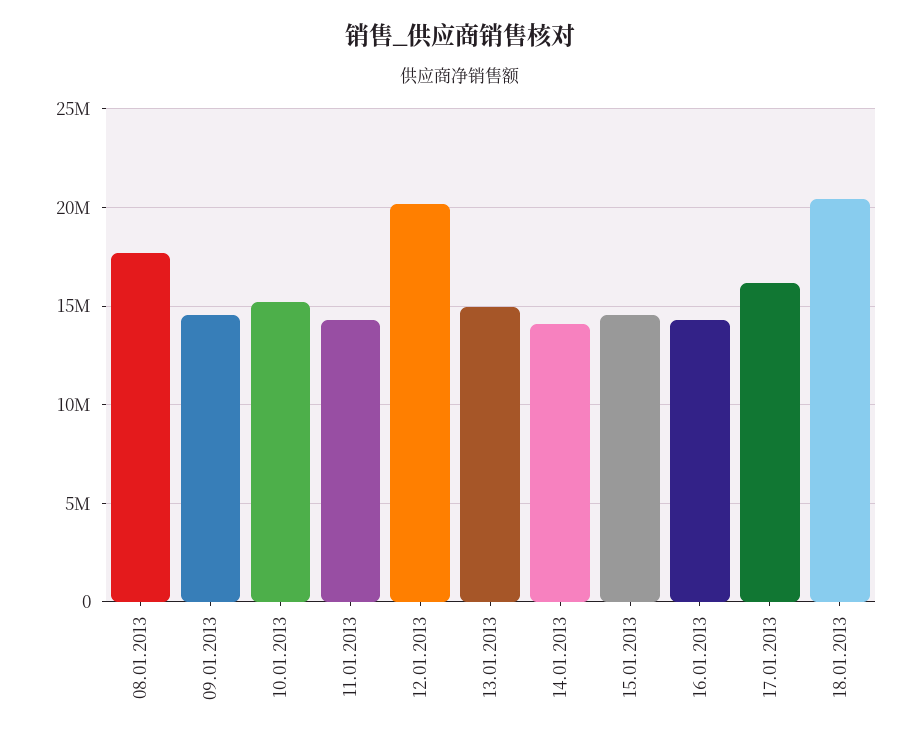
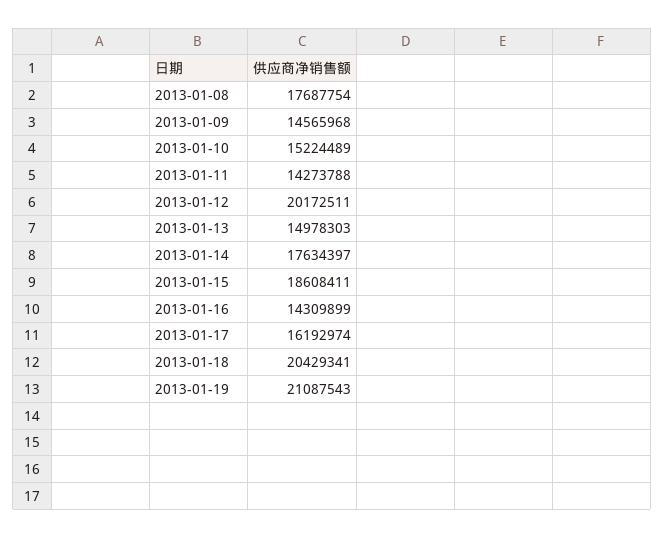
14.01.2013: 14000000 -> 17634397
15.01.2013: 14500000 -> 18608411
2013-01-19: none -> 21087543

